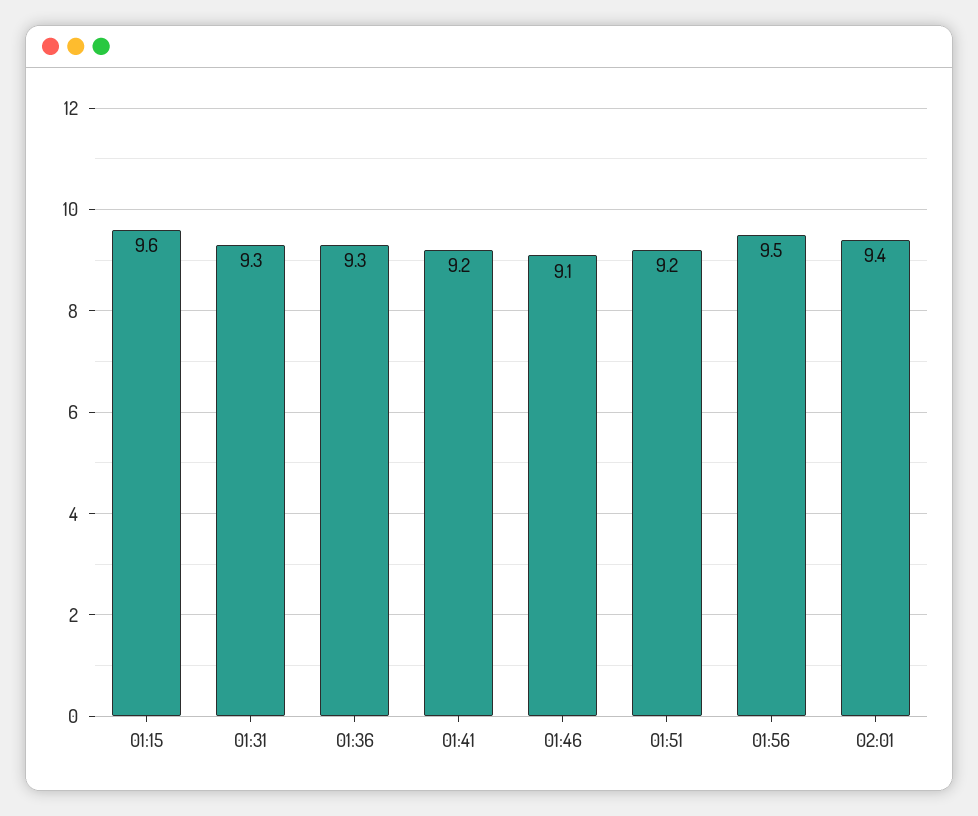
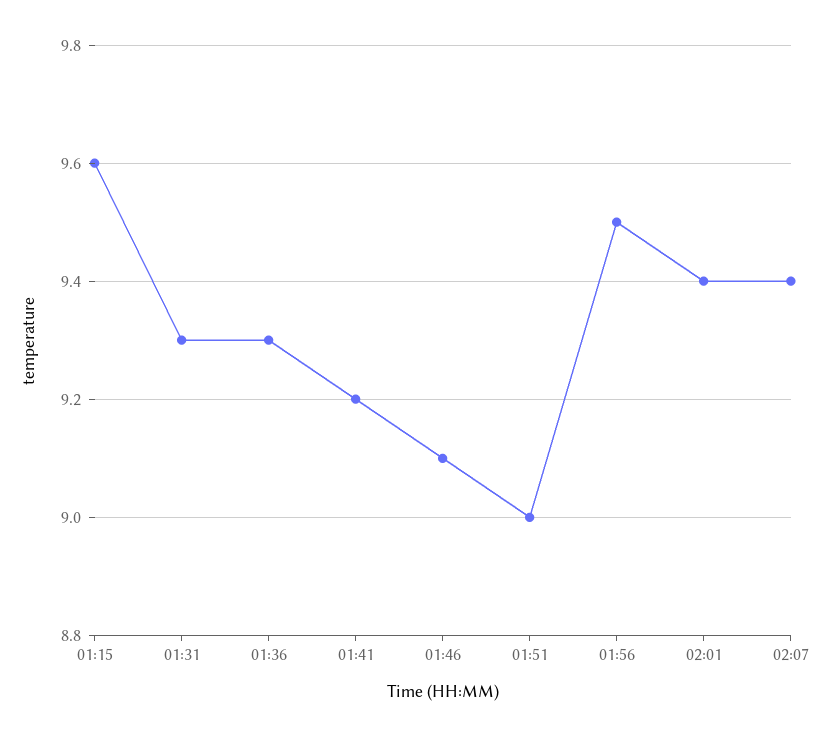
01:51: 9.2 -> 9
02:07: none -> 9.4

